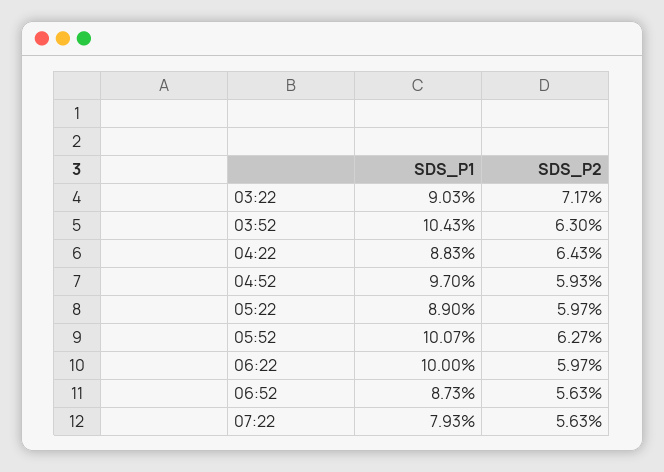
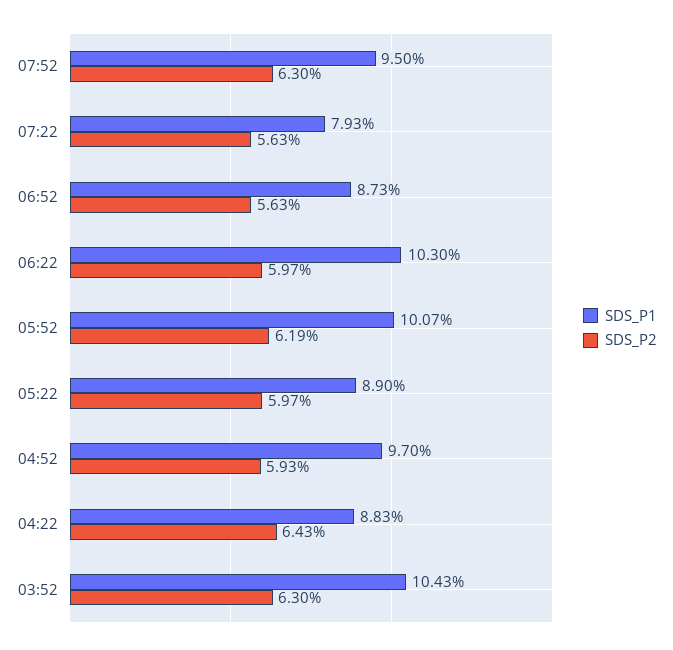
SDS_P1, 03:22: 9.03 -> none
SDS_P2, 03:22: 7.17 -> none
SDS_P2, 05:52: 6.27 -> 6.19
SDS_P1, 06:22: 10 -> 10.3
SDS_P1, 07:52: none -> 9.5
SDS_P2, 07:52: none -> 6.3

